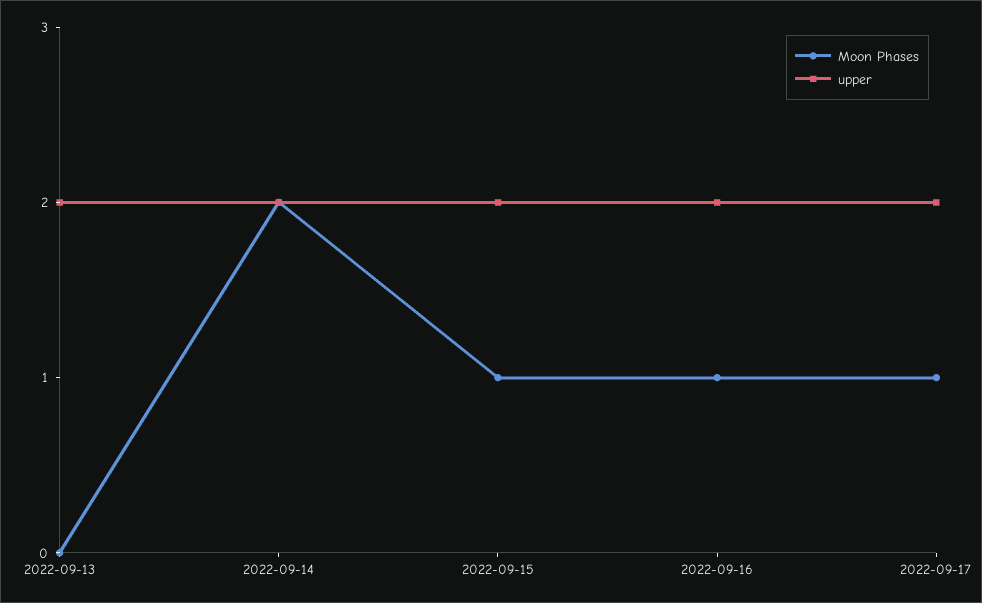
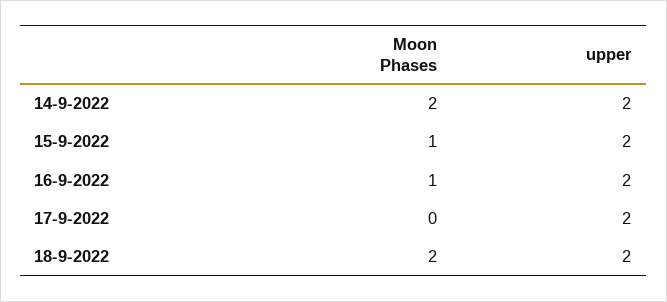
Moon Phases, 2022-09-13: 0 -> none
upper, 2022-09-13: 2 -> none
Moon Phases, 2022-09-17: 1 -> 0
Moon Phases, 18-9-2022: none -> 2
upper, 18-9-2022: none -> 2

